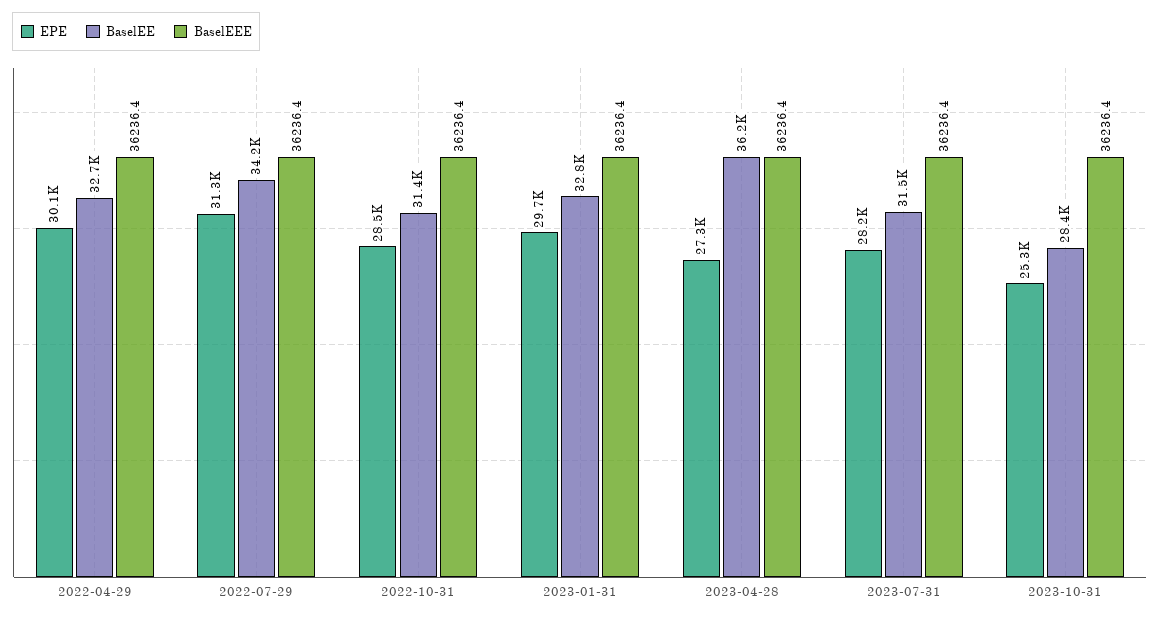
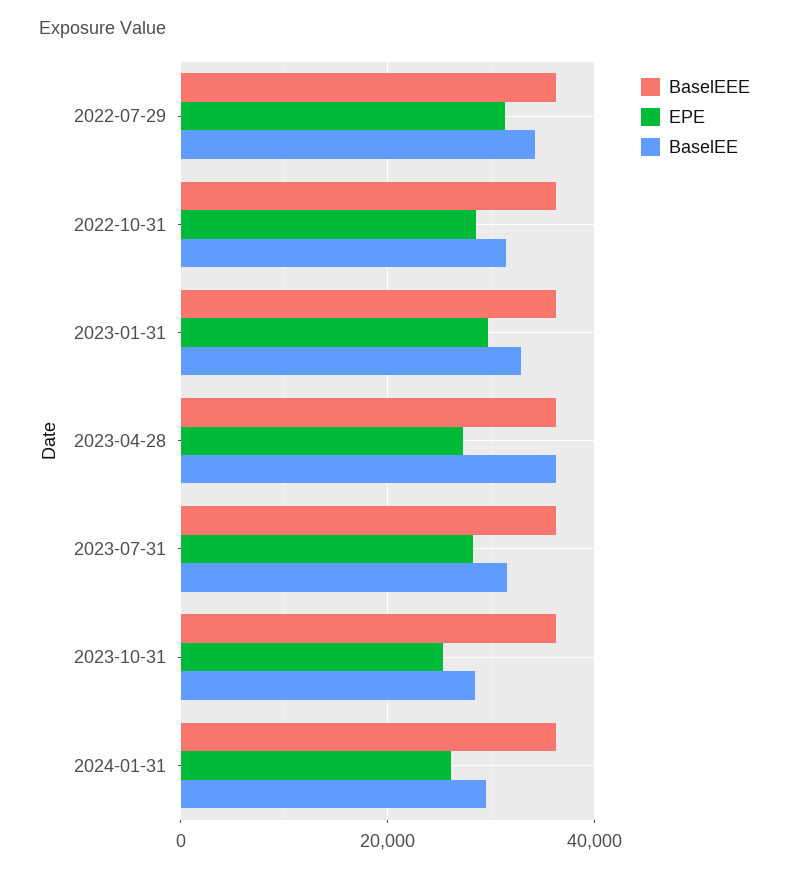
EPE, 2022-04-29: 30100 -> none
BaselEE, 2022-04-29: 32700 -> none
BaselEEE, 2022-04-29: 36236.4 -> none
BaselEEE, 2024-01-31: none -> 36000
EPE, 2024-01-31: none -> 26000
BaselEE, 2024-01-31: none -> 30000

